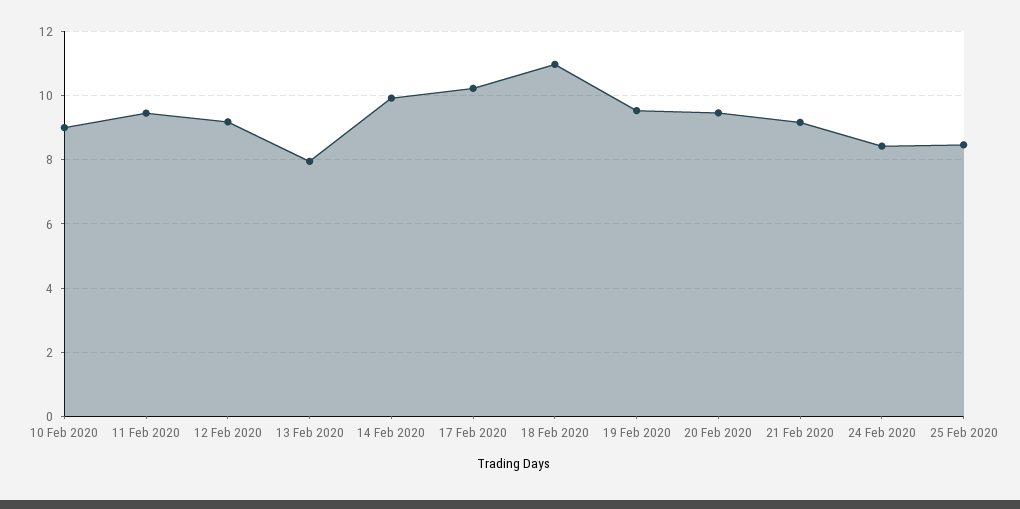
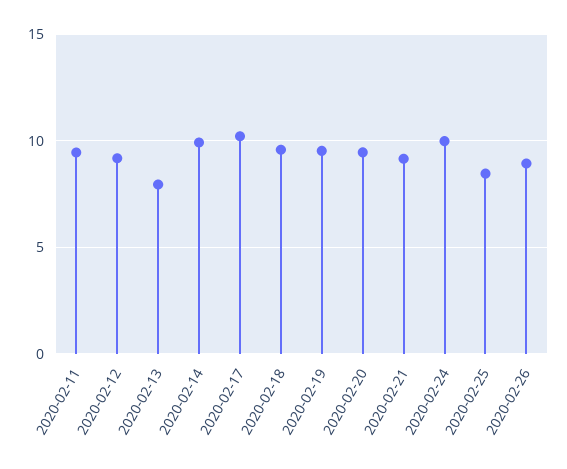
10 Feb 2020: 9 -> none
18 Feb 2020: 11 -> 9.5
24 Feb 2020: 8.4 -> 10
2020-02-26: none -> 9

